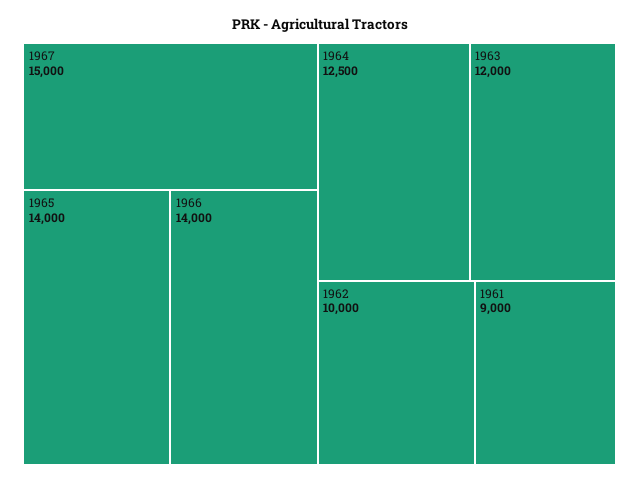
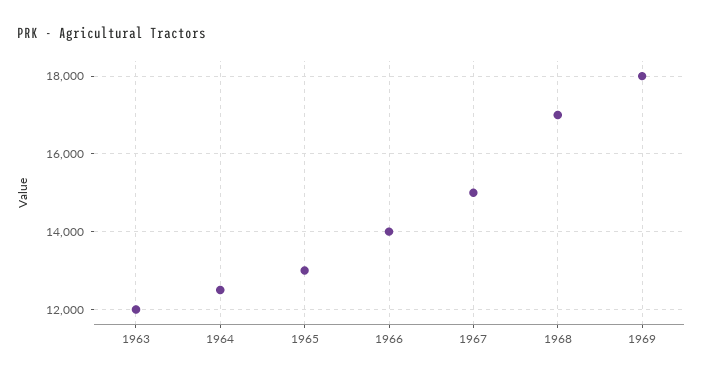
1965: 14000 -> 13000
1962: 10000 -> none
1961: 9000 -> none
1968: none -> 17000
1969: none -> 18000

